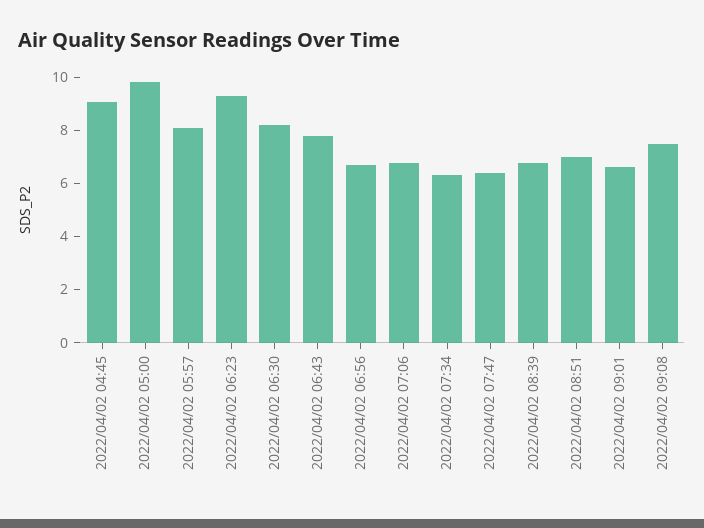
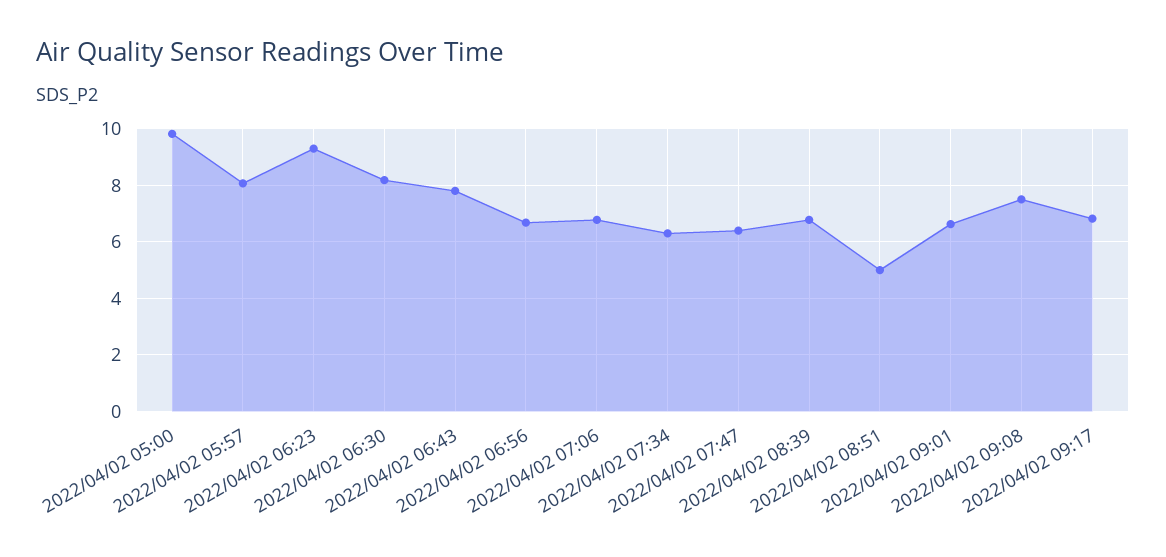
2022/04/02 04:45: 9 -> none
2022/04/02 08:51: 7 -> 5
2022/04/02 09:17: none -> 6.75

